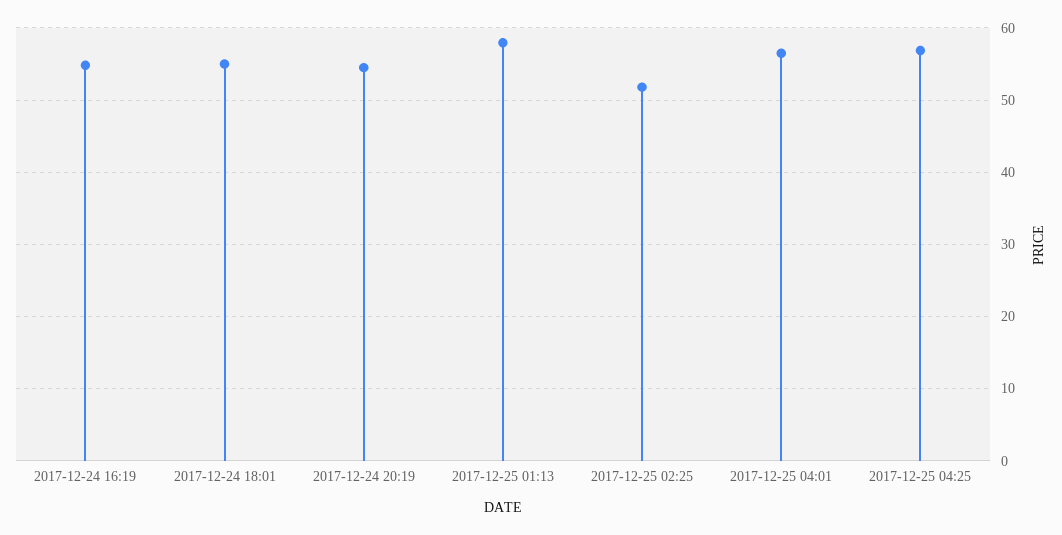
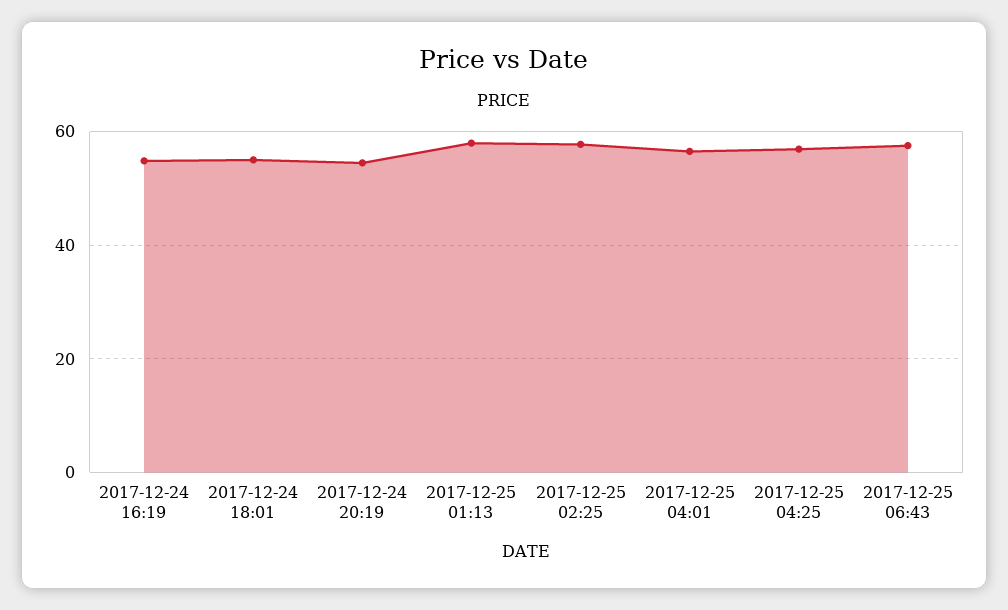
2017-12-25 02:25: 52 -> 58
2017-12-25 06:43: none -> 58

